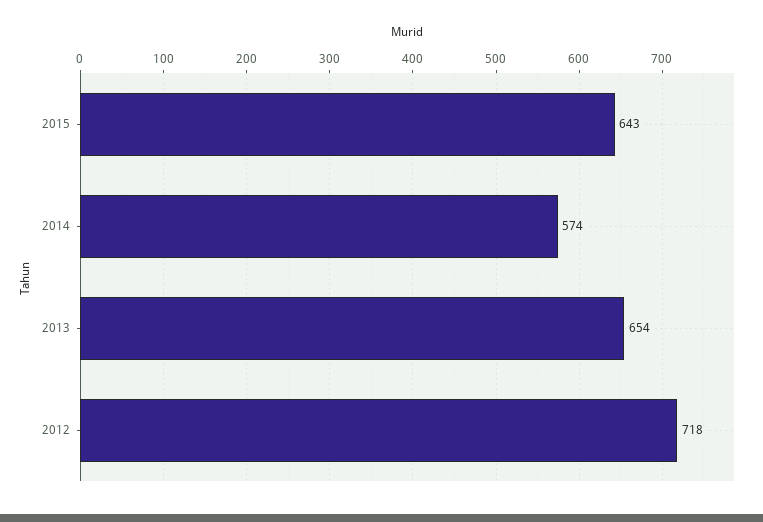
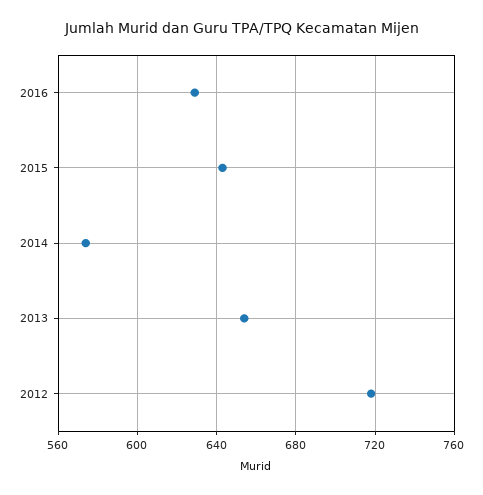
2016: none -> 630

